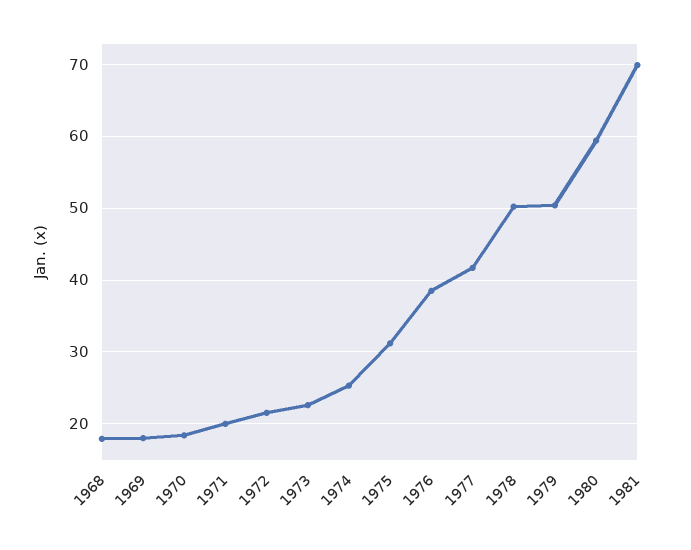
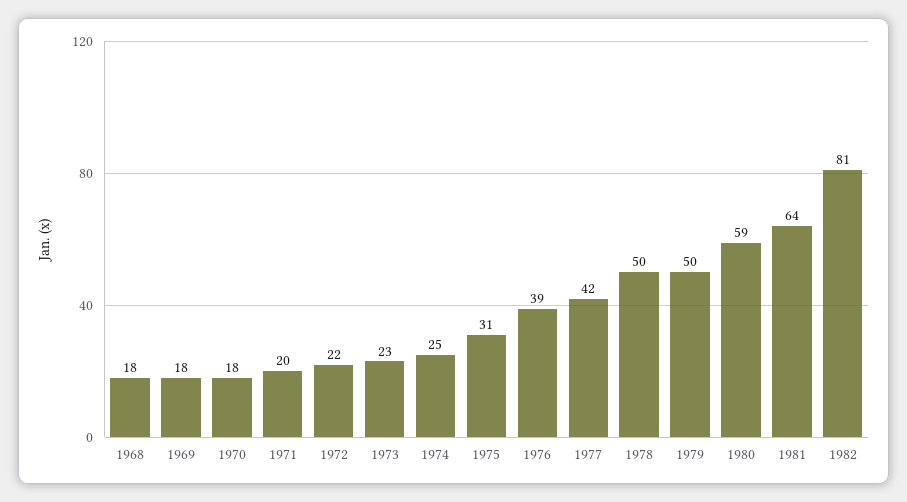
1981: 70 -> 64
1982: none -> 81

